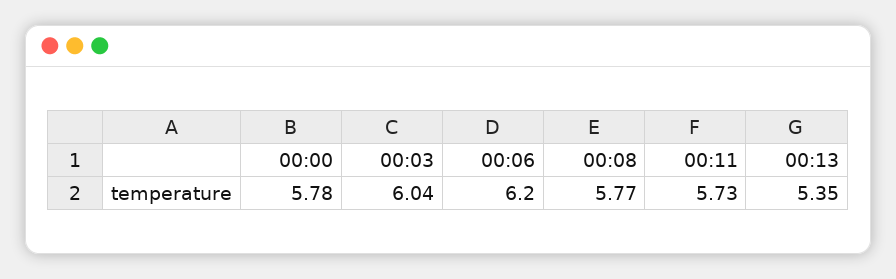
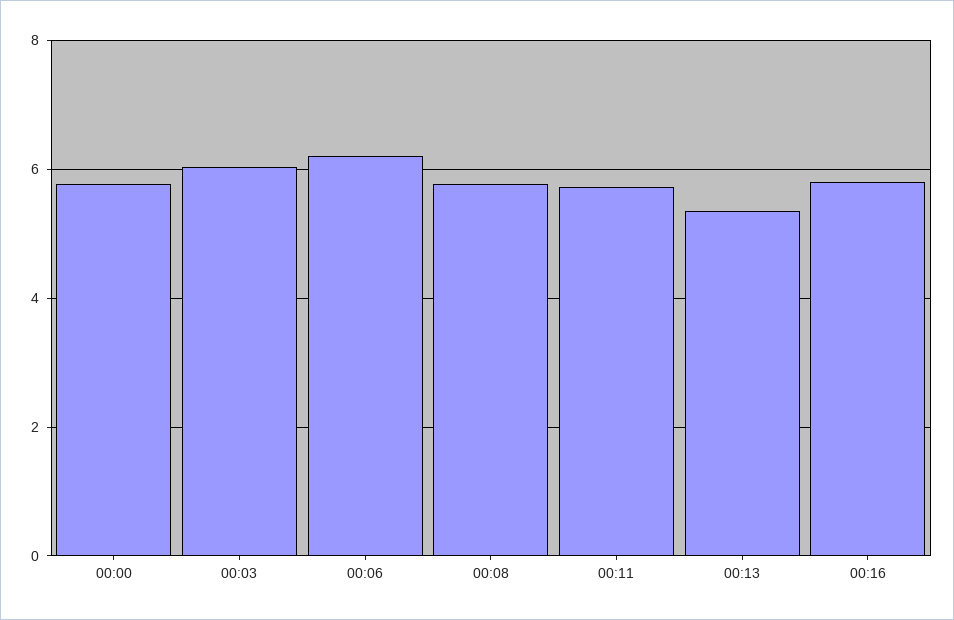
00:16: none -> 5.8

